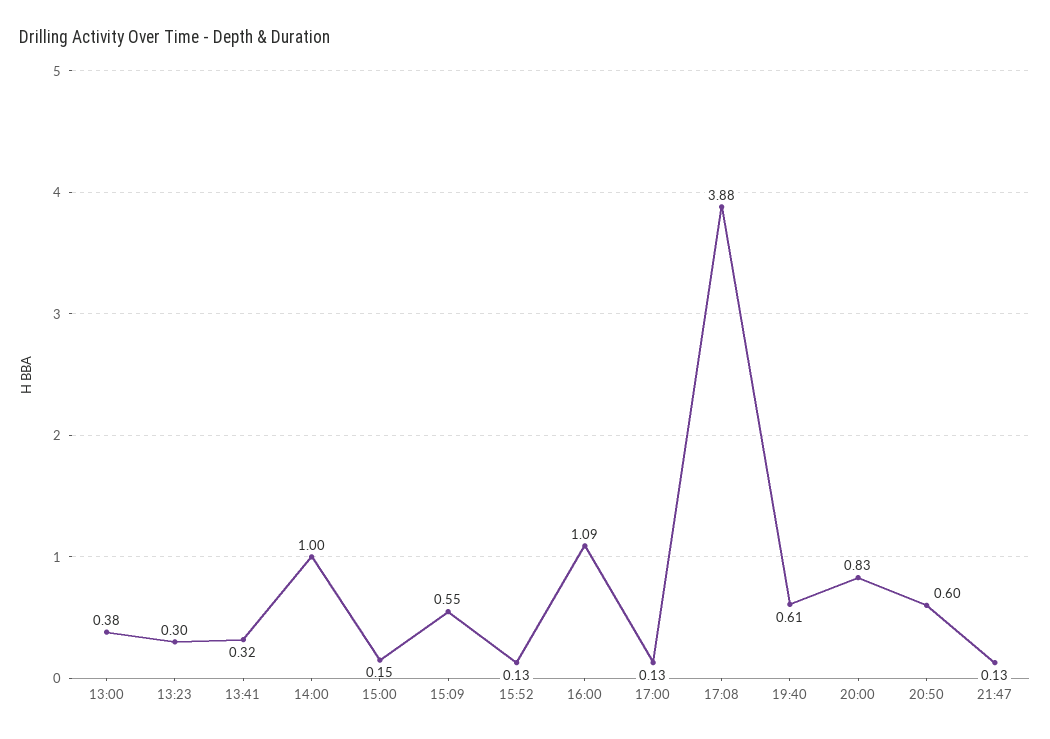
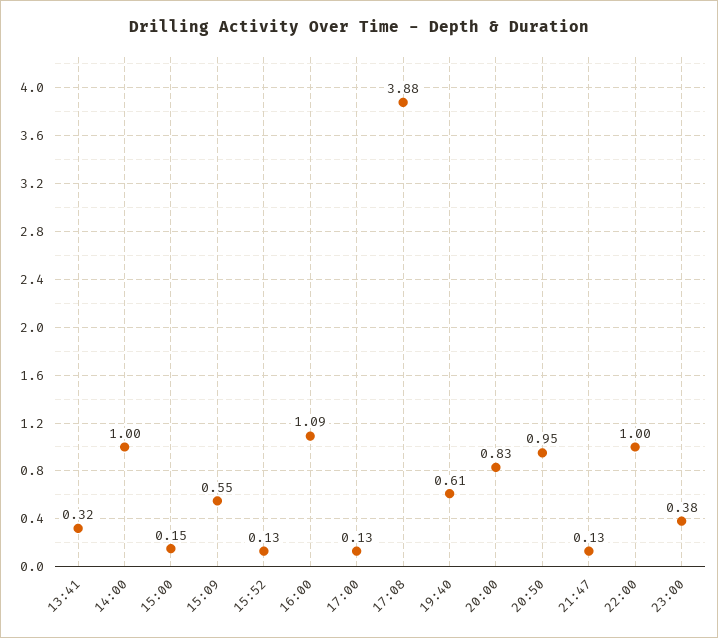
13:00: 0.38 -> none
13:23: 0.3 -> none
20:50: 0.6 -> 0.95
22:00: none -> 1
23:00: none -> 0.38

